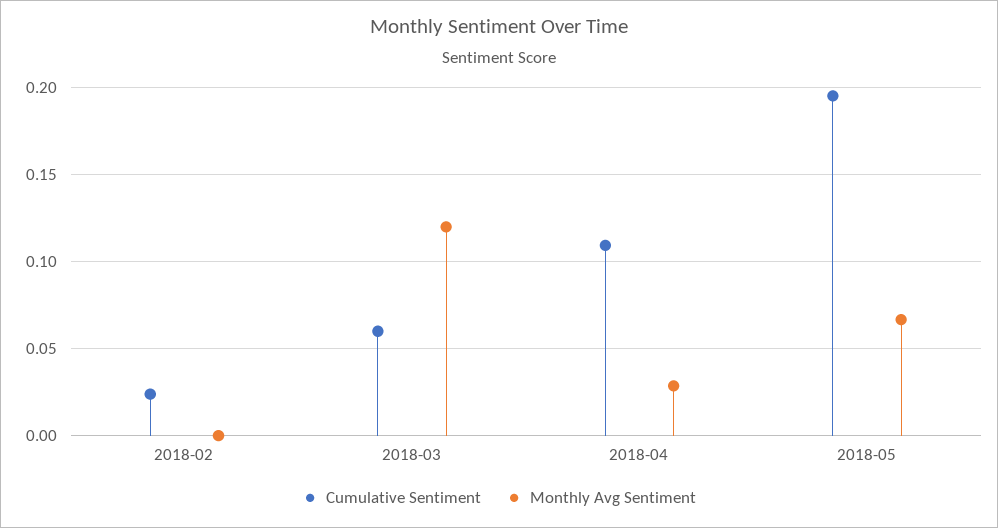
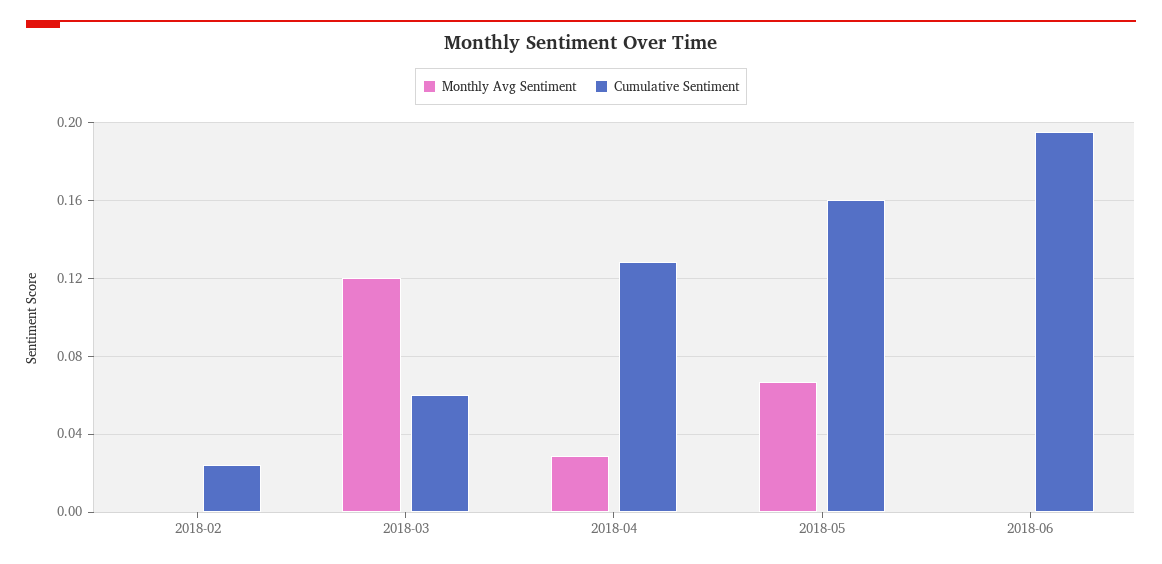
Cumulative Sentiment, 2018-04: 0.11 -> 0.13
Cumulative Sentiment, 2018-05: 0.195 -> 0.16
Monthly Avg Sentiment, 2018-06: none -> 0
Cumulative Sentiment, 2018-06: none -> 0.195

